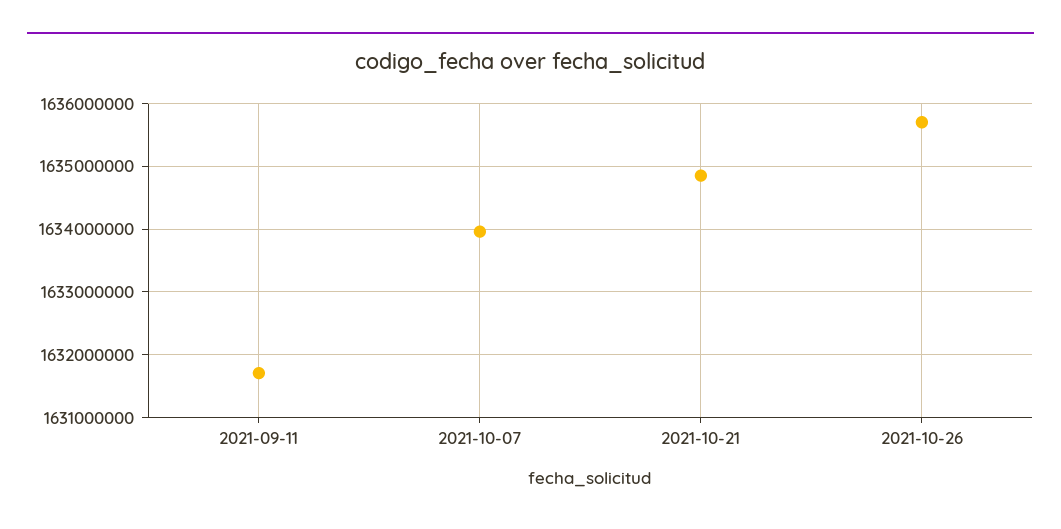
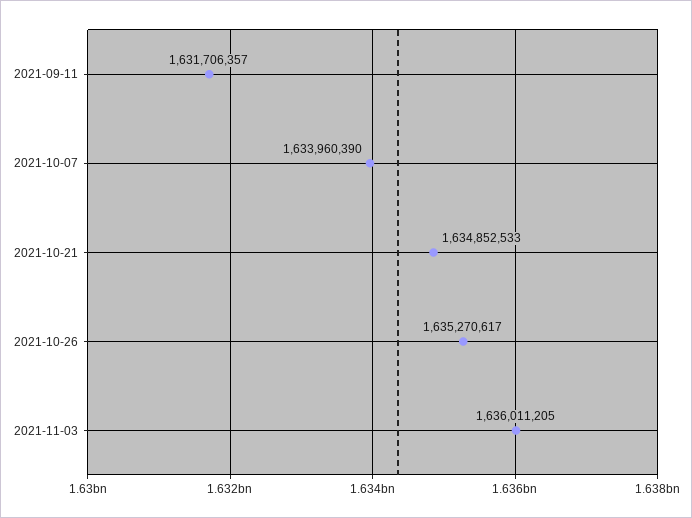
2021-10-26: 1635700000 -> 1635270617
2021-11-03: none -> 1636011205

